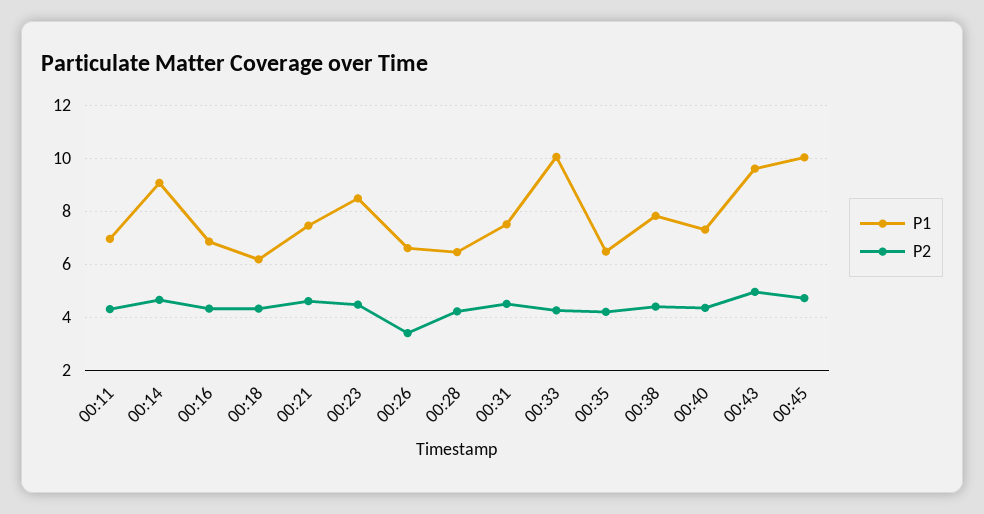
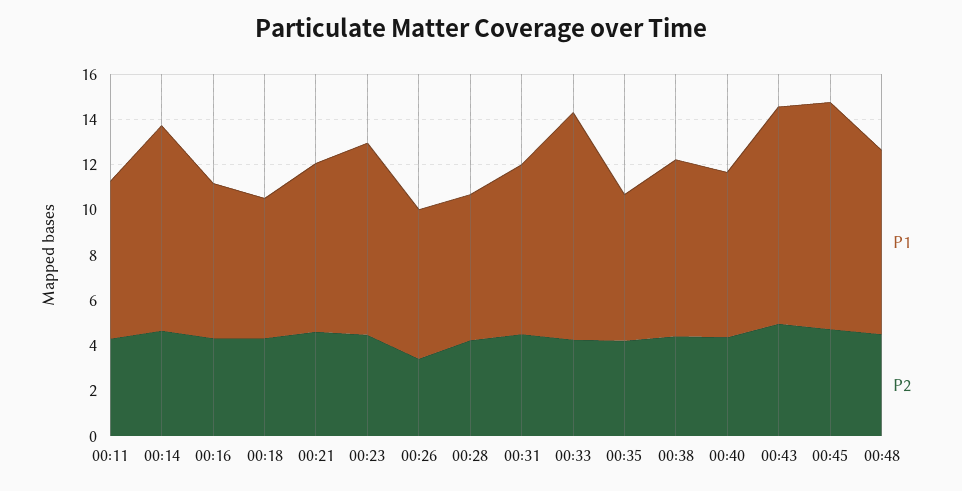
P1, 00:48: none -> 8
P2, 00:48: none -> 4.5

